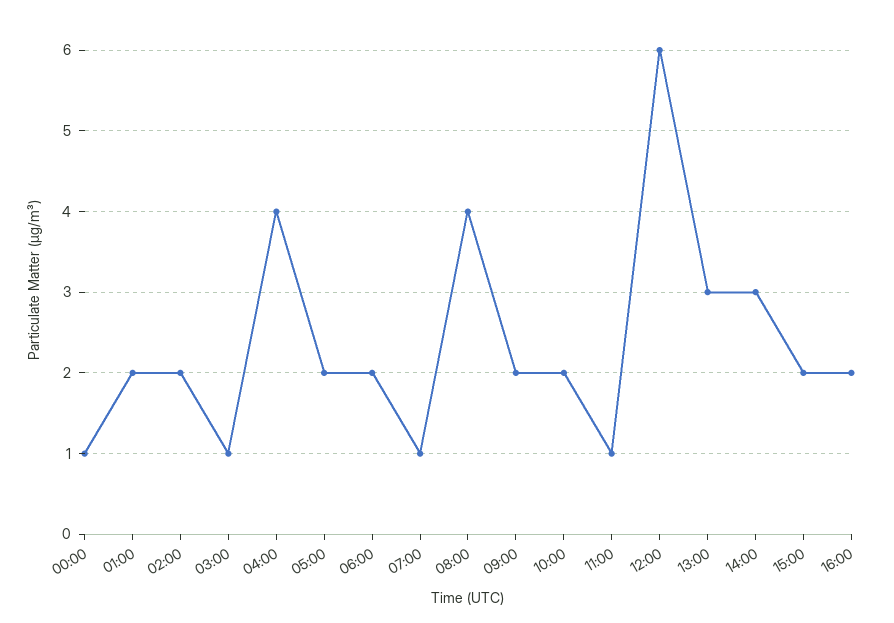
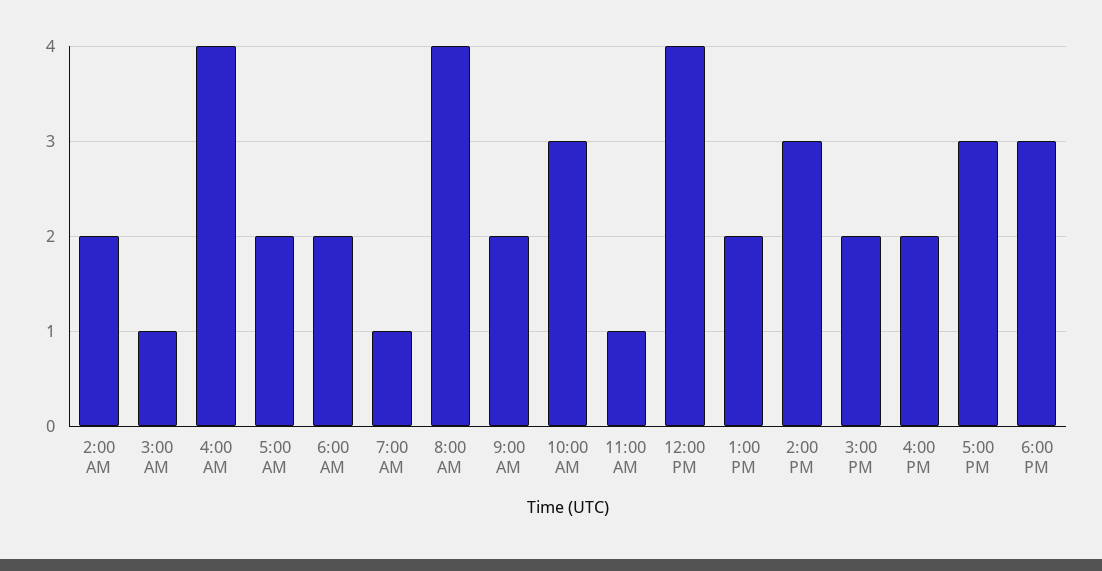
00:00: 1 -> none
01:00: 2 -> none
10:00: 2 -> 3
12:00: 6 -> 4
13:00: 3 -> 2
5:00 PM: none -> 3
6:00 PM: none -> 3

